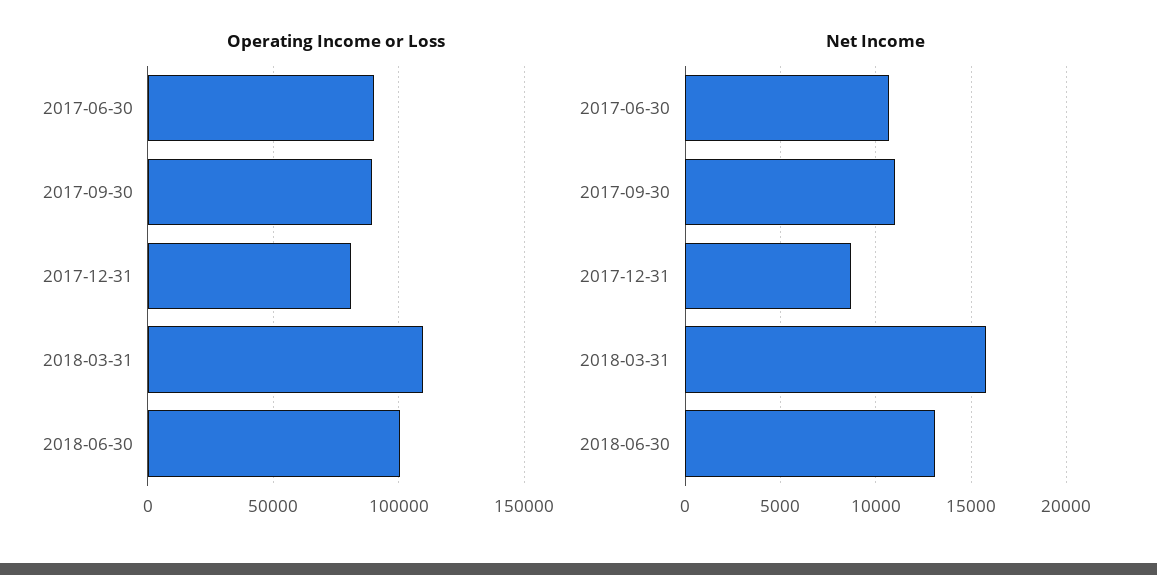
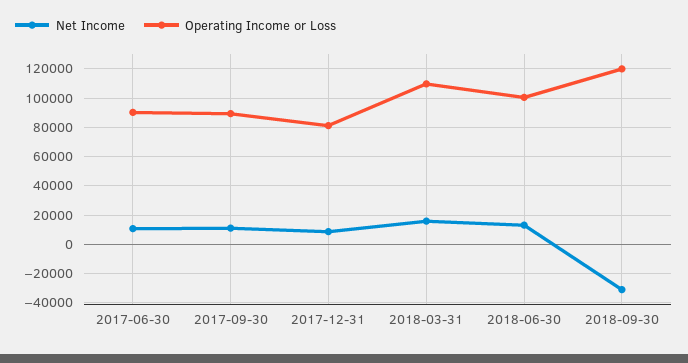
Net Income, 2018-09-30: none -> -30000
Operating Income or Loss, 2018-09-30: none -> 120000

